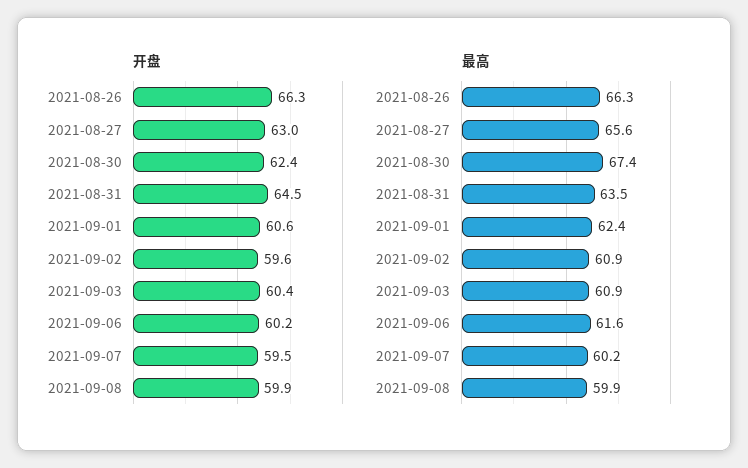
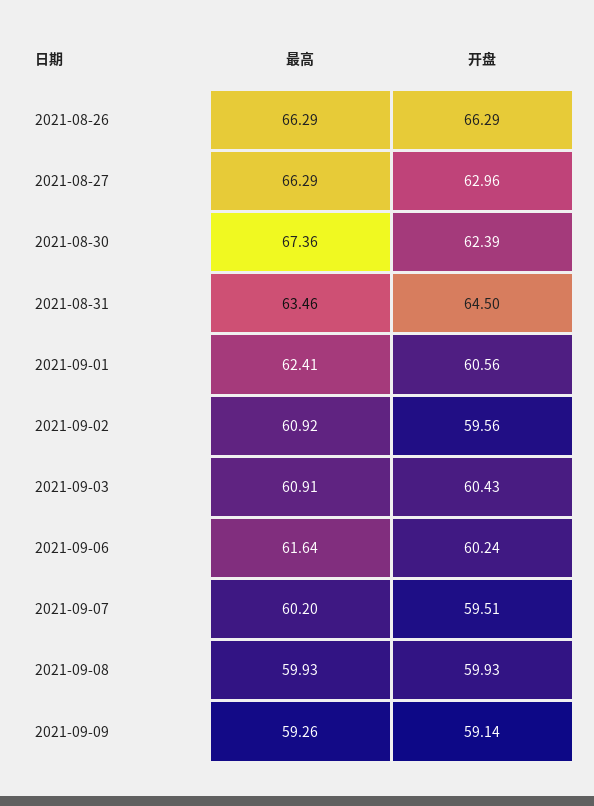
最高, 2021-08-27: 65.6 -> 66.29
最高, 2021-09-09: none -> 59.26
开盘, 2021-09-09: none -> 59.14

